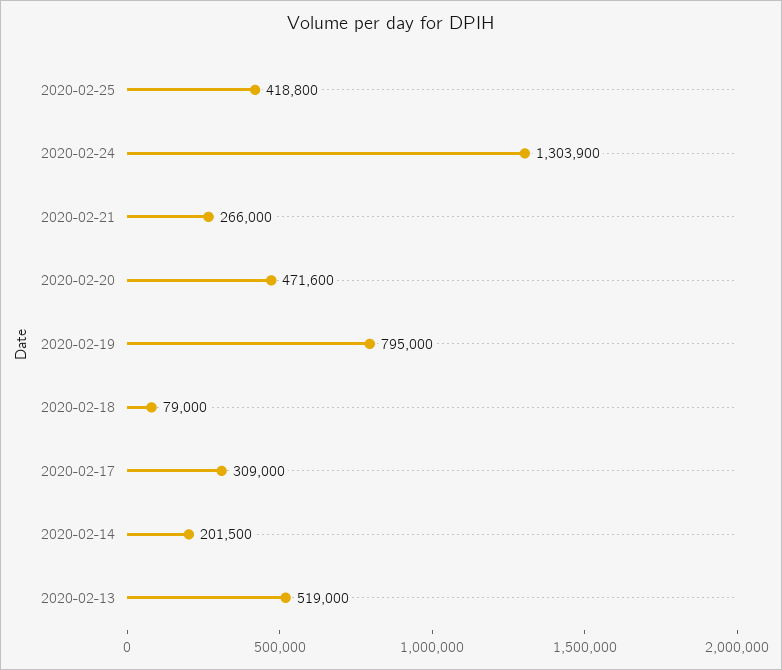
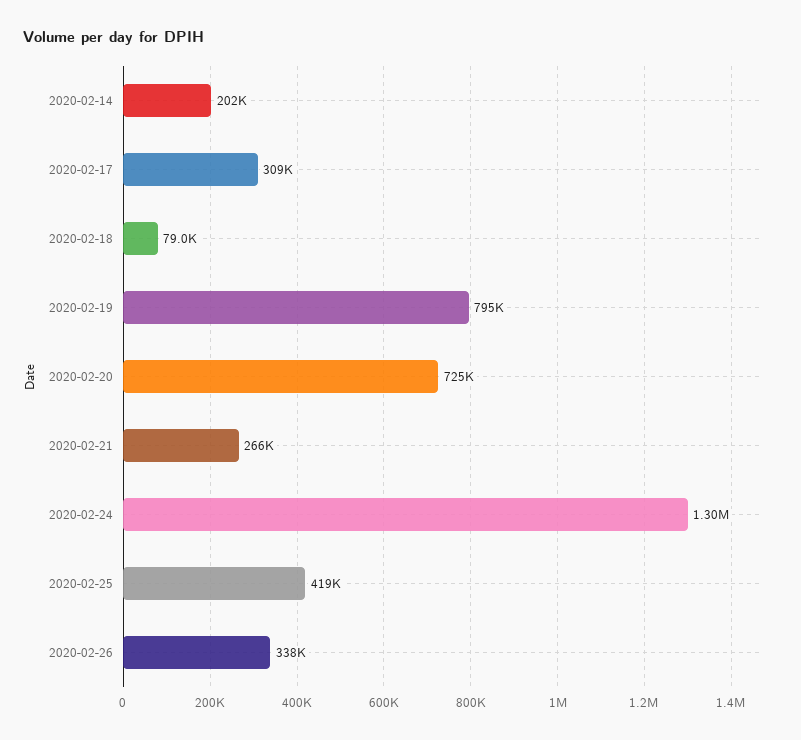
2020-02-20: 471600 -> 725000
2020-02-13: 519000 -> none
2020-02-26: none -> 338000

